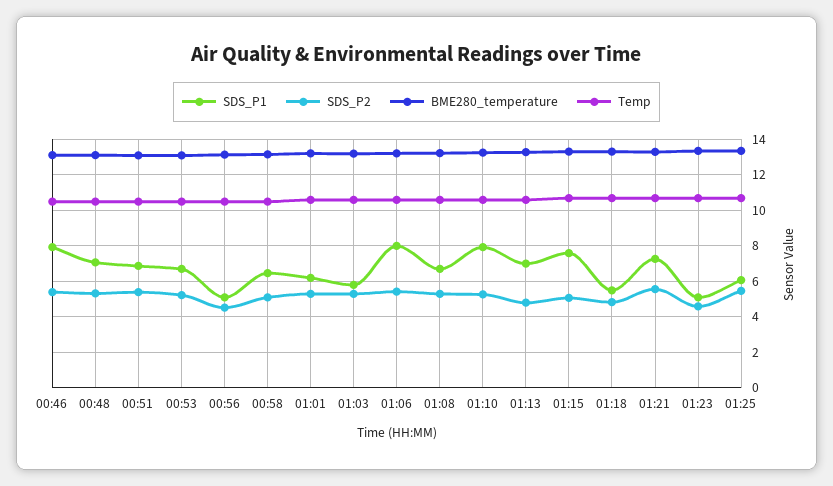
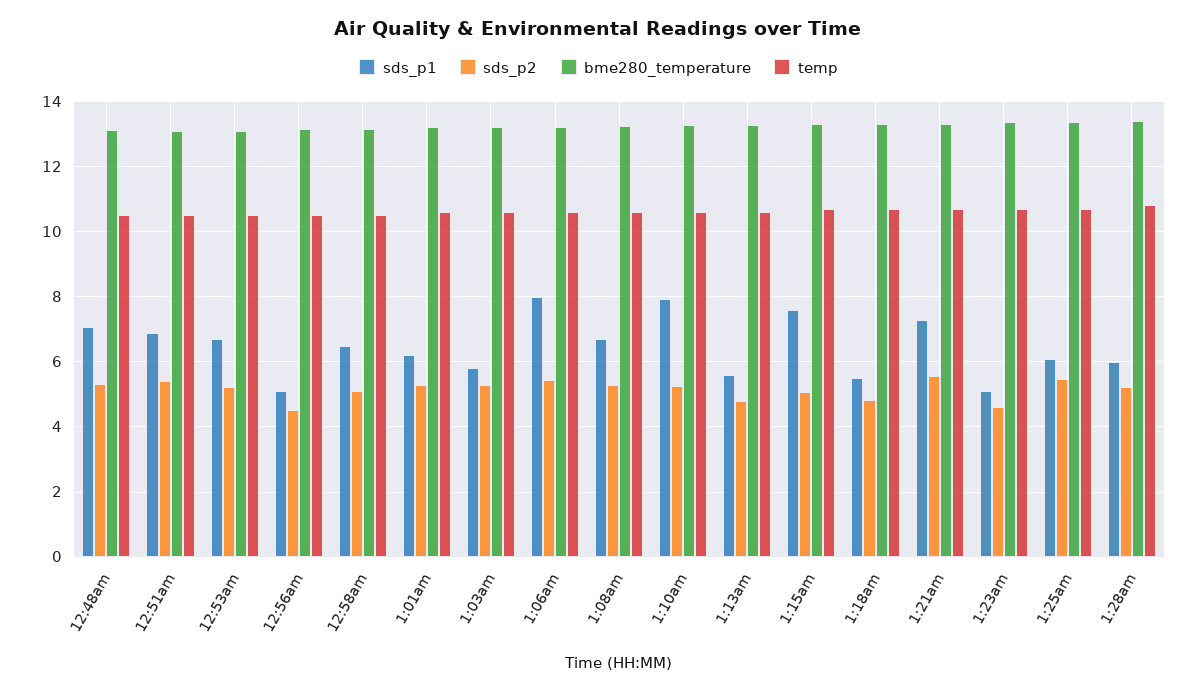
SDS_P1, 00:46: 8 -> none
SDS_P2, 00:46: 5.5 -> none
BME280_temperature, 00:46: 13 -> none
Temp, 00:46: 10.5 -> none
SDS_P1, 01:13: 7 -> 5.6
SDS_P1, 1:28am: none -> 6
SDS_P2, 1:28am: none -> 5.2
BME280_temperature, 1:28am: none -> 13.4
Temp, 1:28am: none -> 10.8

